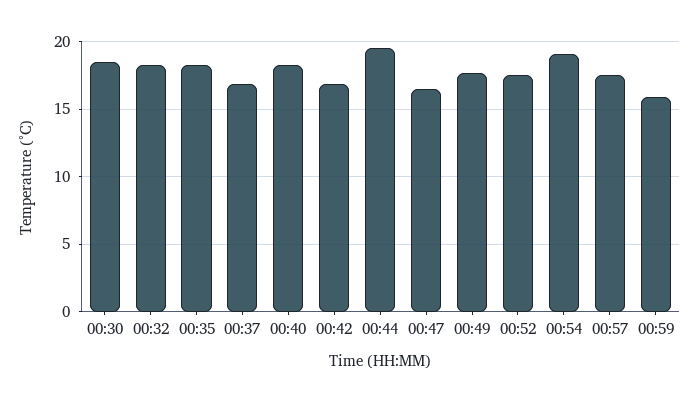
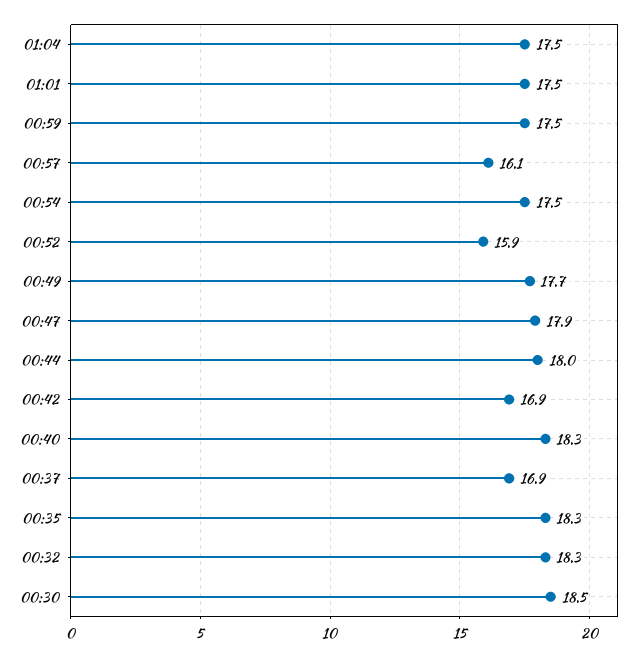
00:44: 19.5 -> 18
00:47: 16.5 -> 17.9
00:52: 17.5 -> 15.9
00:54: 19 -> 17.5
00:57: 17.5 -> 16.1
00:59: 16 -> 17.5
01:04: none -> 17.5
01:01: none -> 17.5

